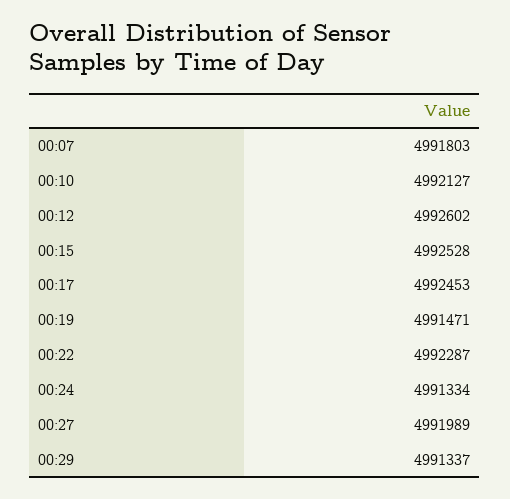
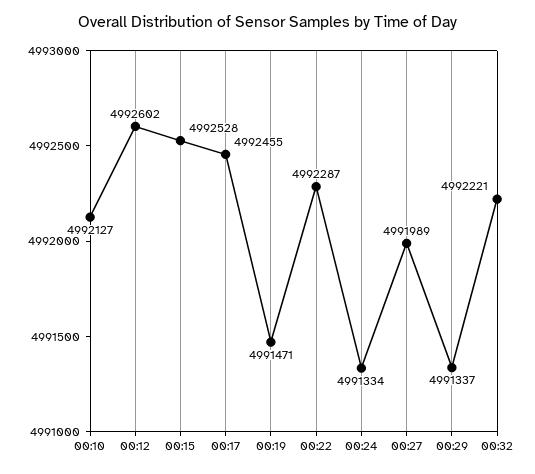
00:07: 4991803 -> none
00:17: 4992453 -> 4992455
00:32: none -> 4992221

